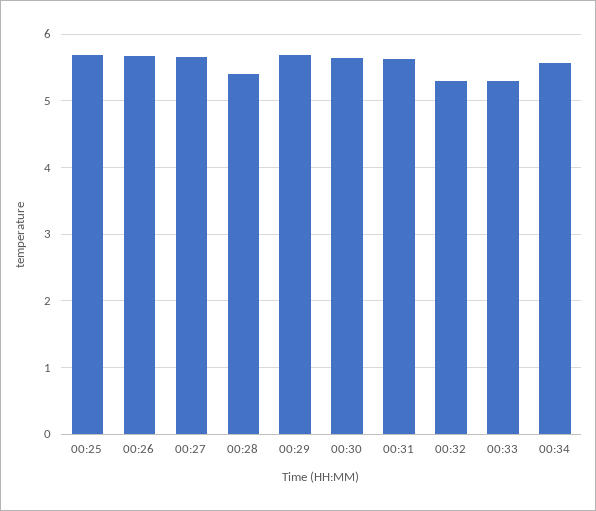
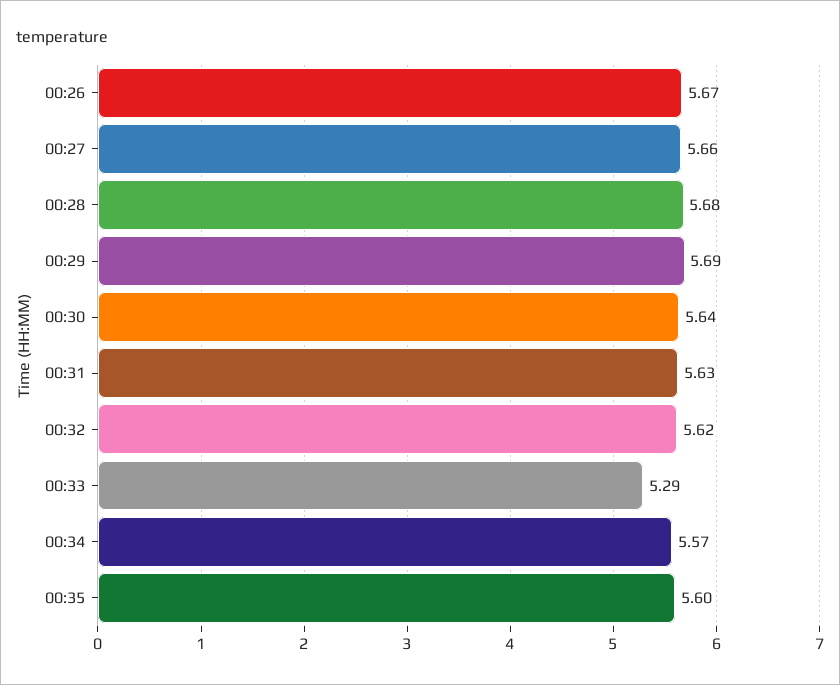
00:25: 5.7 -> none
00:28: 5.4 -> 5.68
00:32: 5.3 -> 5.62
00:35: none -> 5.6

